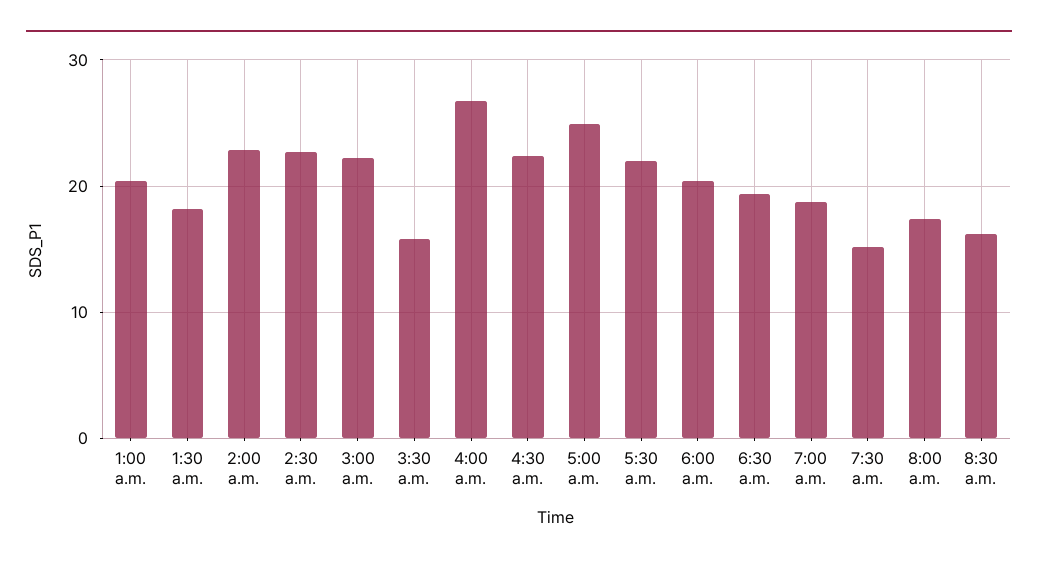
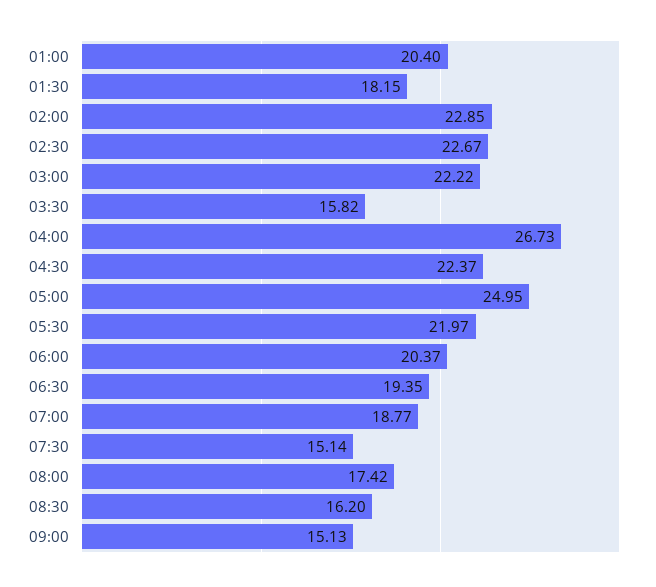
09:00: none -> 15.13

